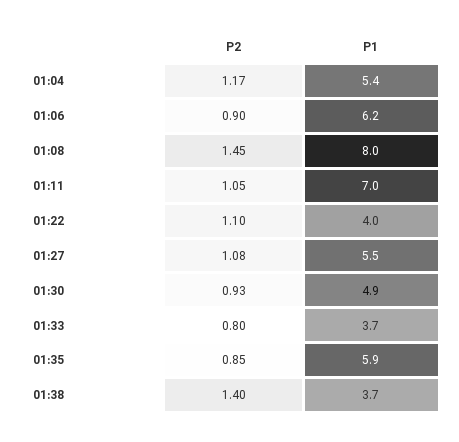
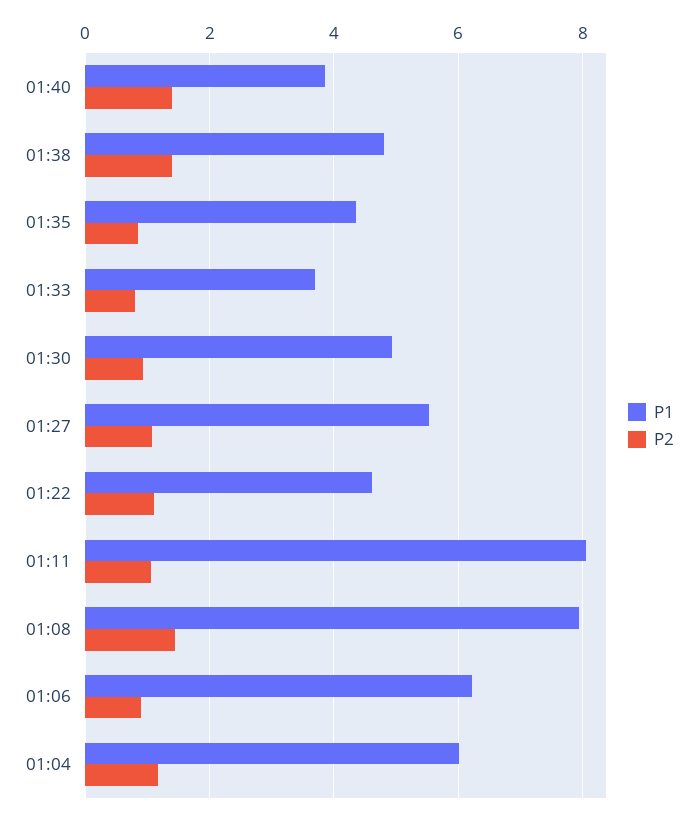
P1, 01:04: 5.4 -> 6
P1, 01:11: 7 -> 8
P1, 01:22: 4 -> 4.6
P1, 01:35: 5.9 -> 4.4
P1, 01:38: 3.7 -> 4.8
P1, 01:40: none -> 3.8
P2, 01:40: none -> 1.4

